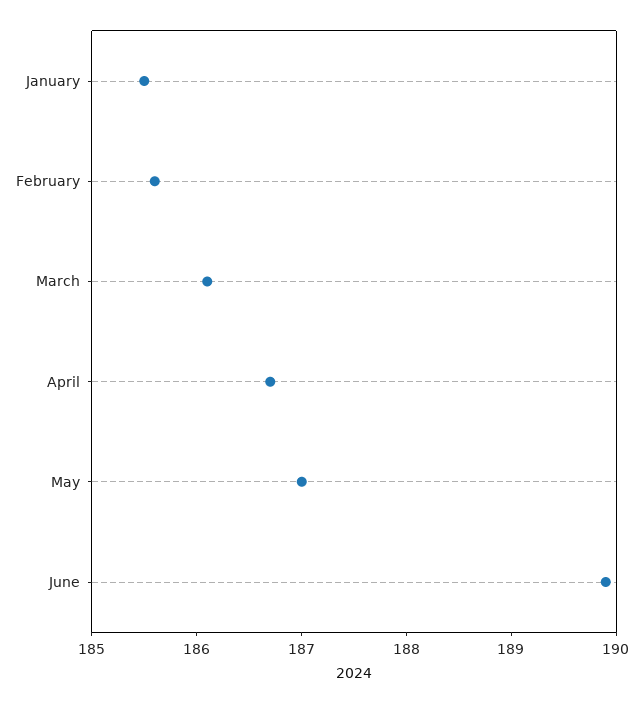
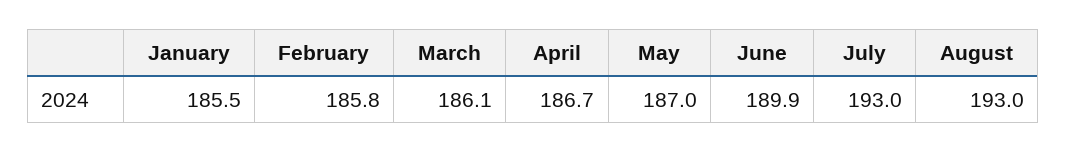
February: 185.6 -> 185.8
July: none -> 193
August: none -> 193

